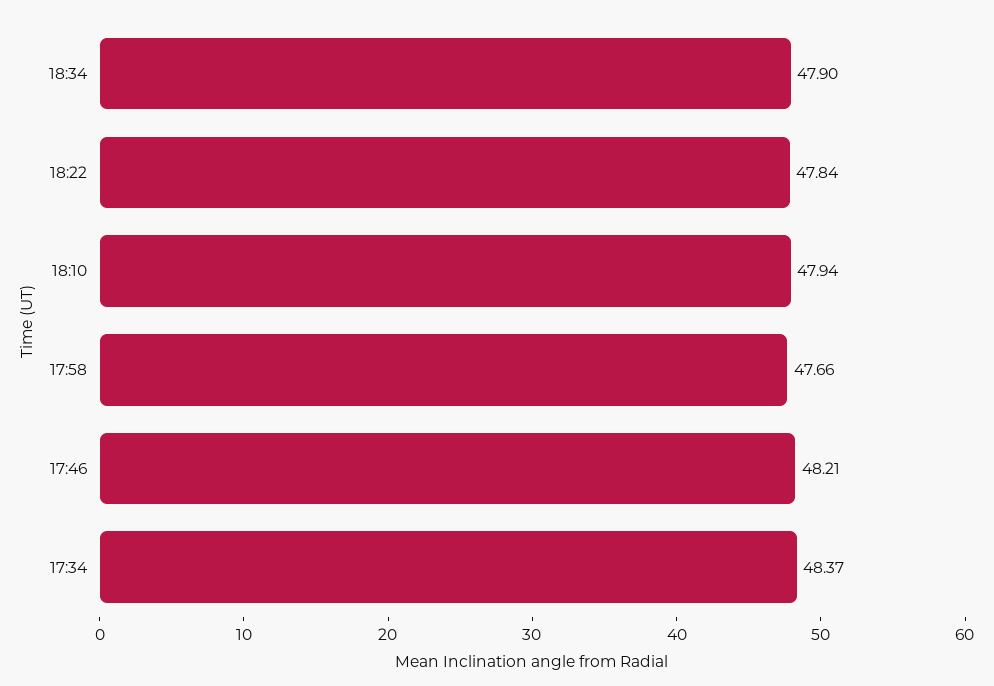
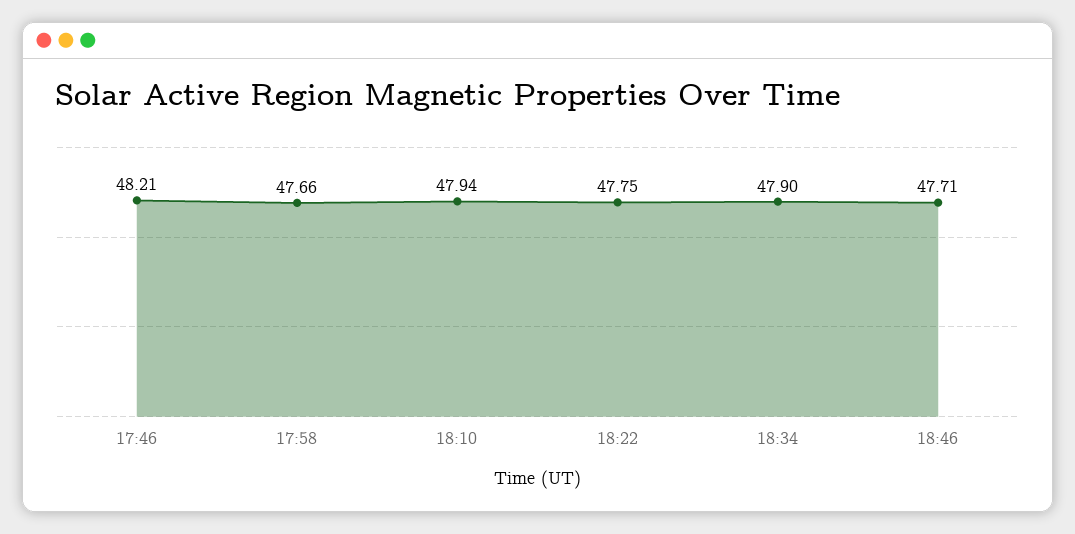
18:22: 47.84 -> 47.75
17:34: 48.37 -> none
18:46: none -> 47.71

